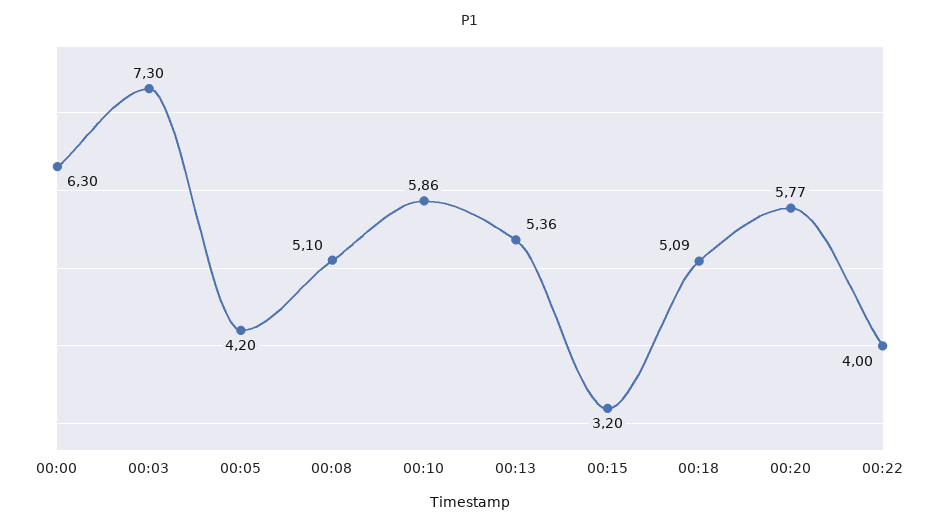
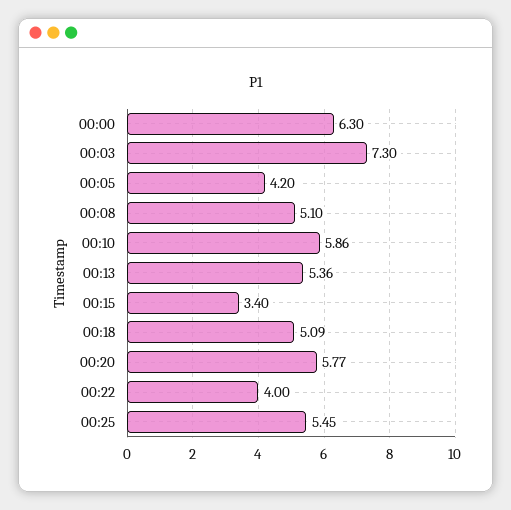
00:15: 3.2 -> 3.4
00:25: none -> 5.45

